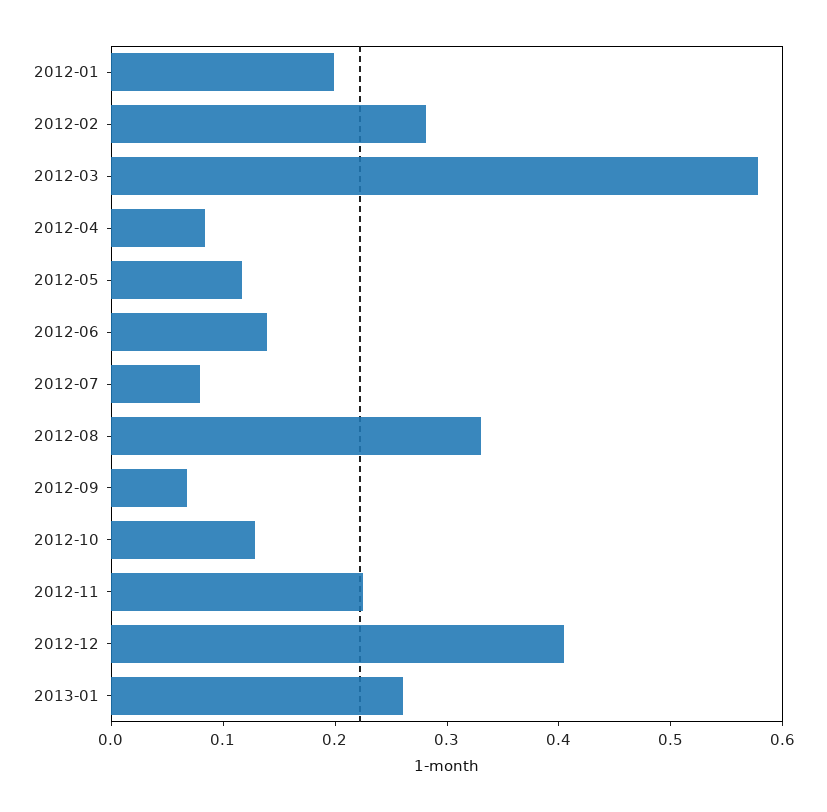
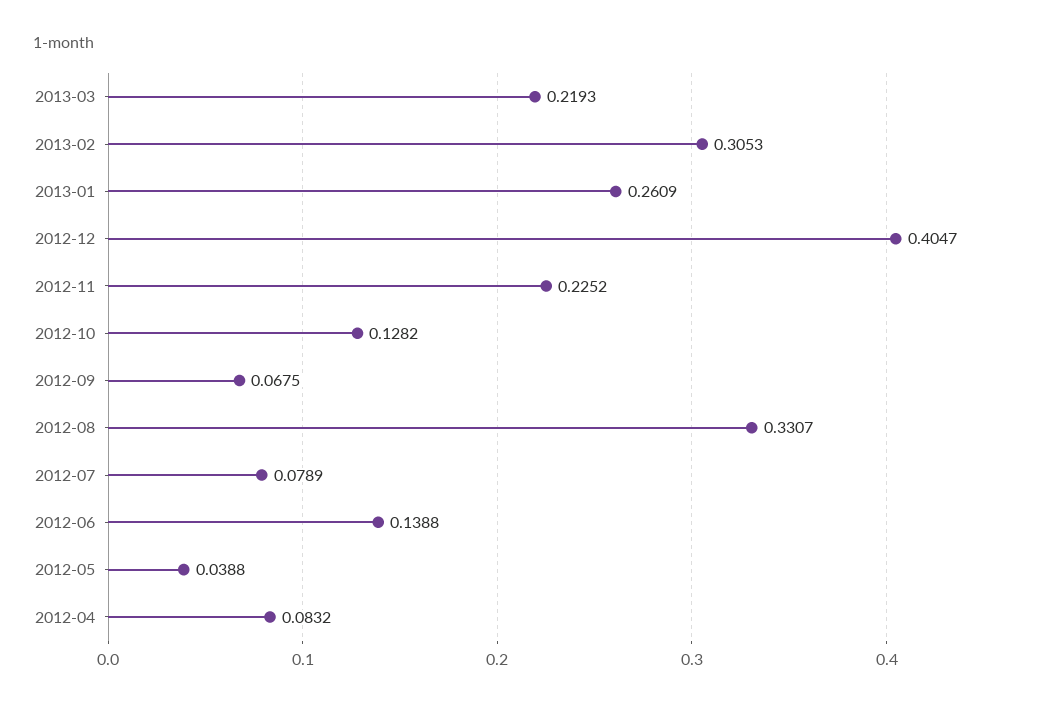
2012-01: 0.2 -> none
2012-02: 0.28 -> none
2012-03: 0.58 -> none
2012-05: 0.12 -> 0.0388
2013-03: none -> 0.2193
2013-02: none -> 0.3053

